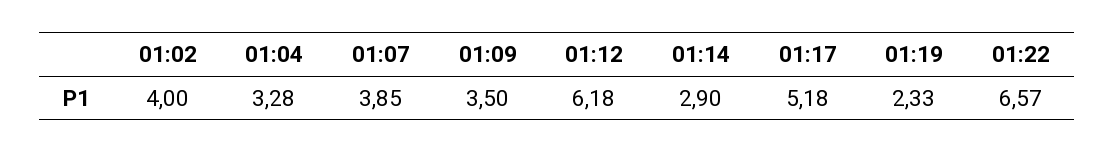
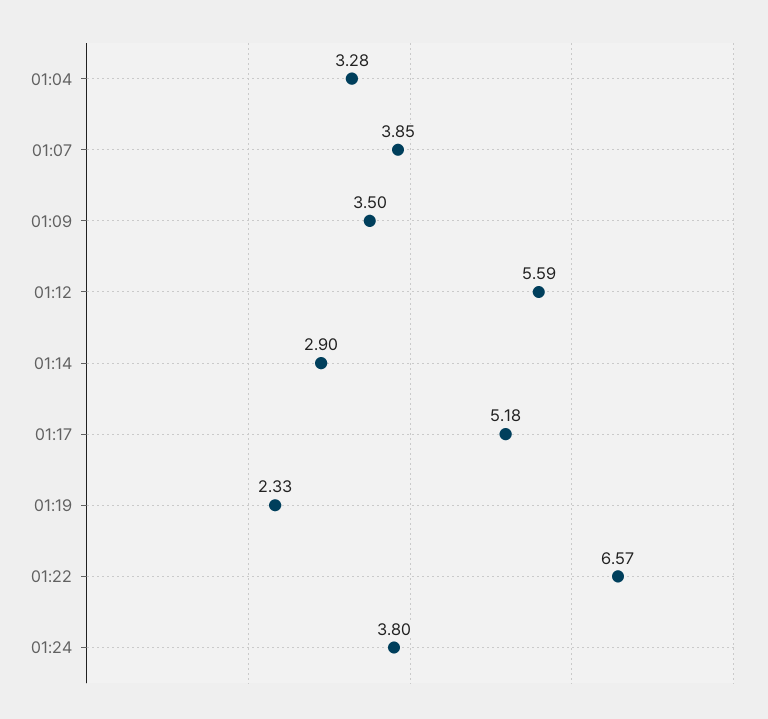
01:02: 4 -> none
01:12: 6.18 -> 5.59
01:24: none -> 3.8

